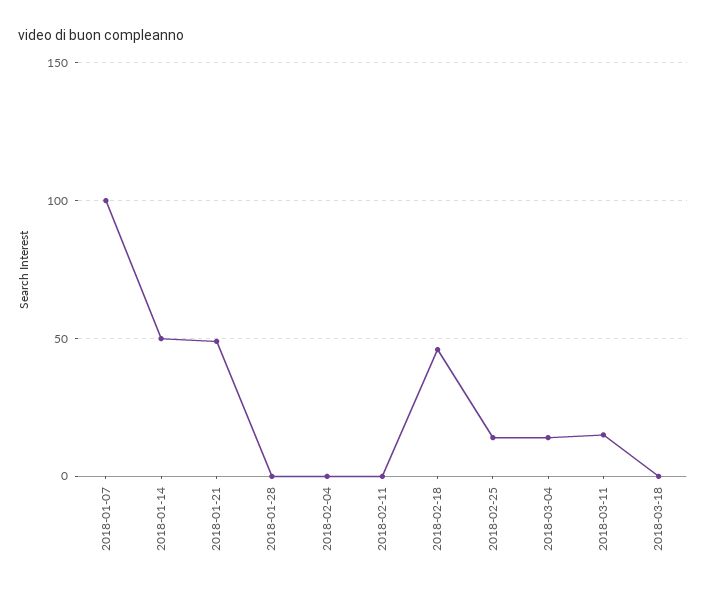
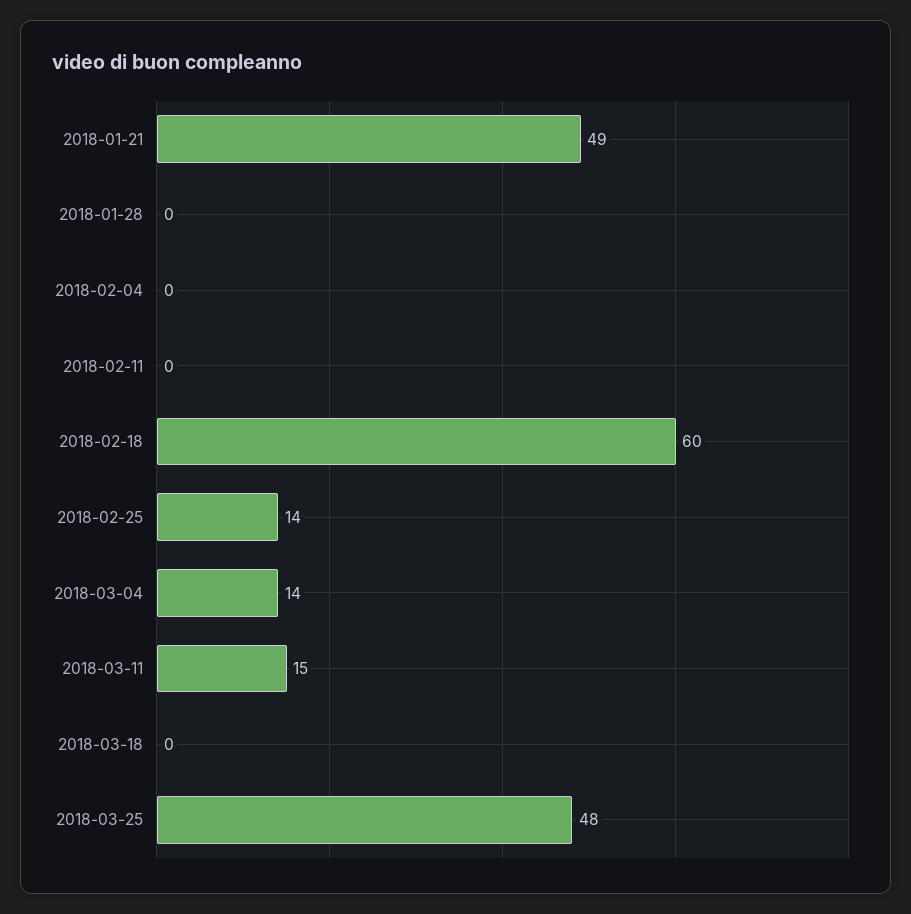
2018-01-07: 100 -> none
2018-01-14: 50 -> none
2018-02-18: 45 -> 60
2018-03-25: none -> 48

